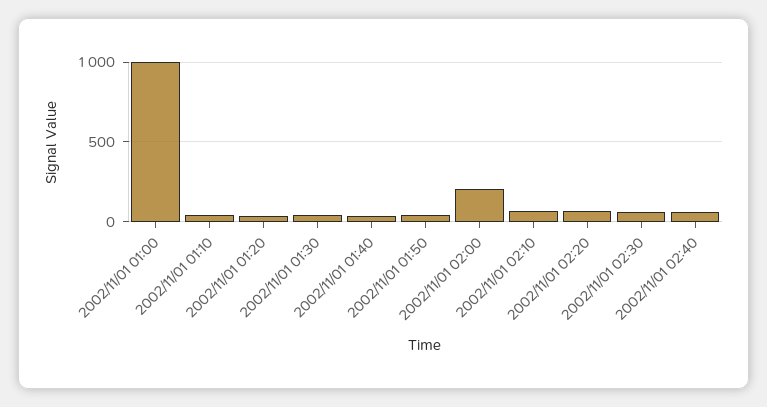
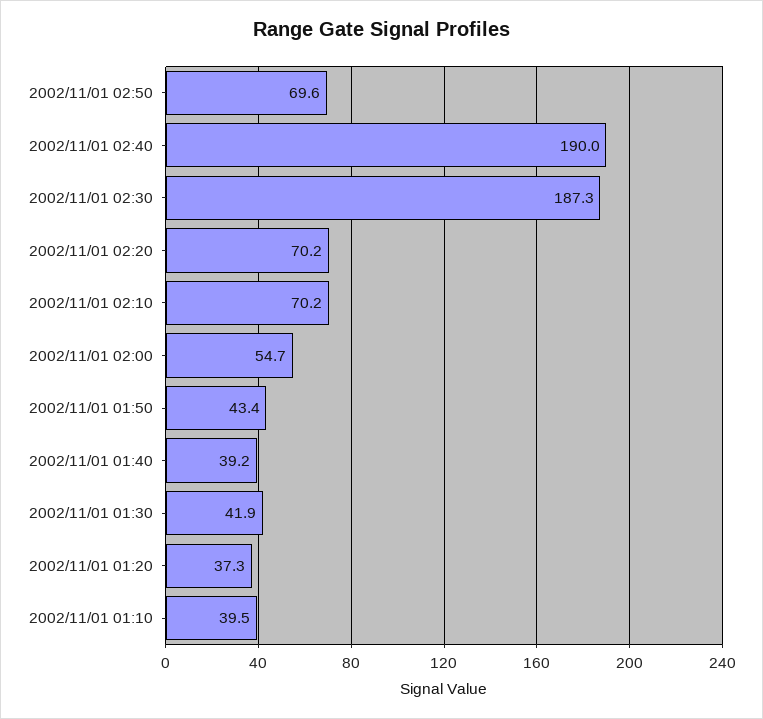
2002/11/01 01:00: 1000 -> none
2002/11/01 02:00: 200 -> 54.7
2002/11/01 02:30: 50 -> 187.3
2002/11/01 02:40: 50 -> 190
2002/11/01 02:50: none -> 69.6

